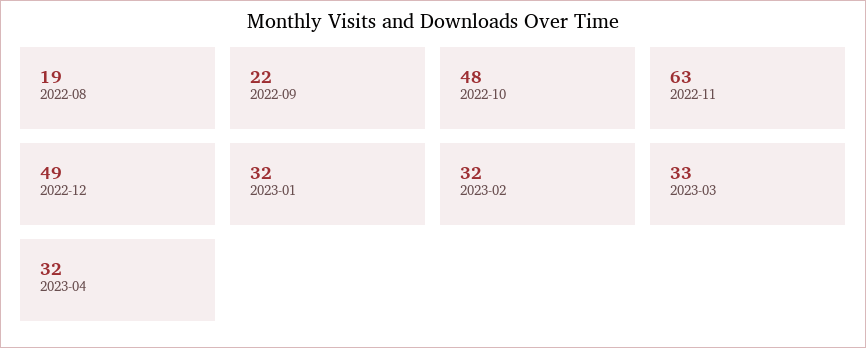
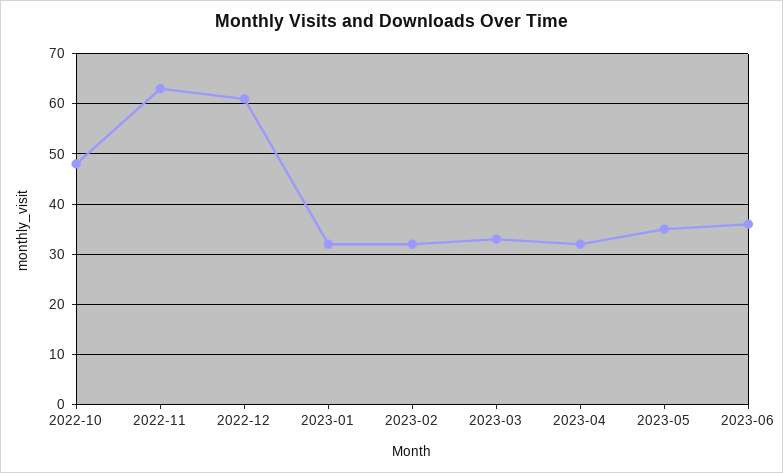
2022-08: 19 -> none
2022-09: 22 -> none
2022-12: 49 -> 60
2023-05: none -> 35
2023-06: none -> 35

